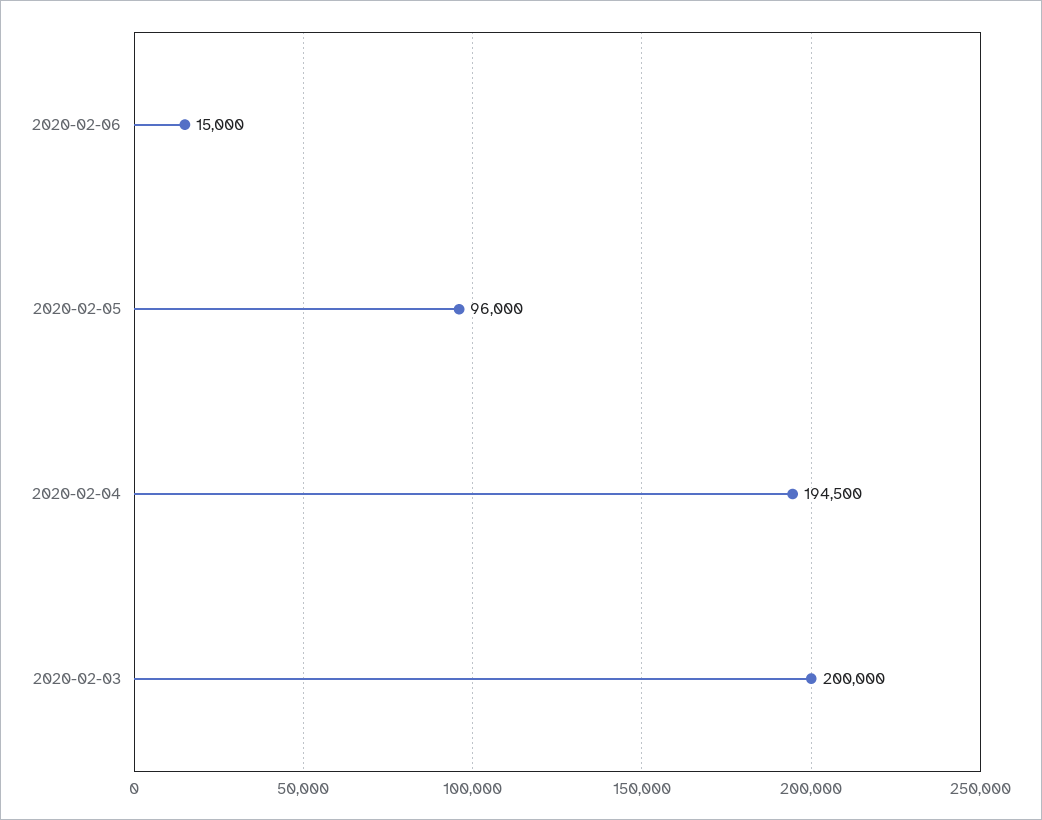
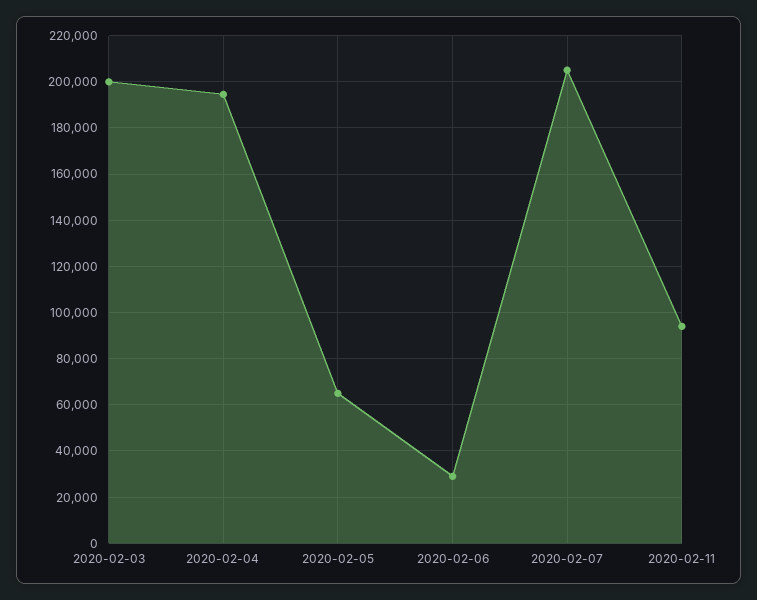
2020-02-06: 15000 -> 30000
2020-02-05: 96000 -> 65000
2020-02-07: none -> 205000
2020-02-11: none -> 95000

